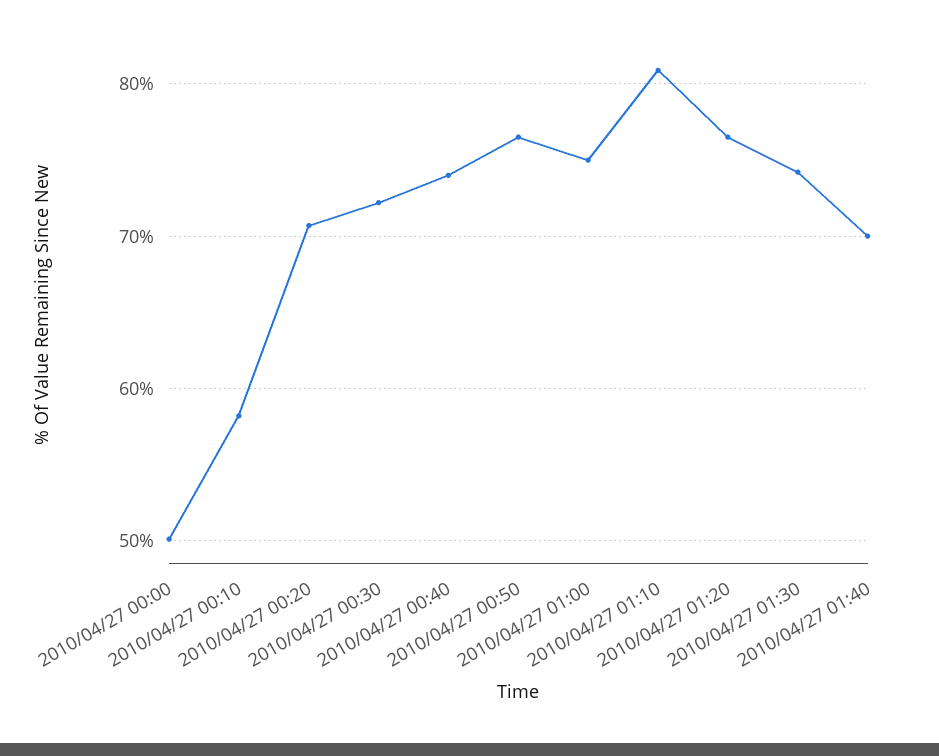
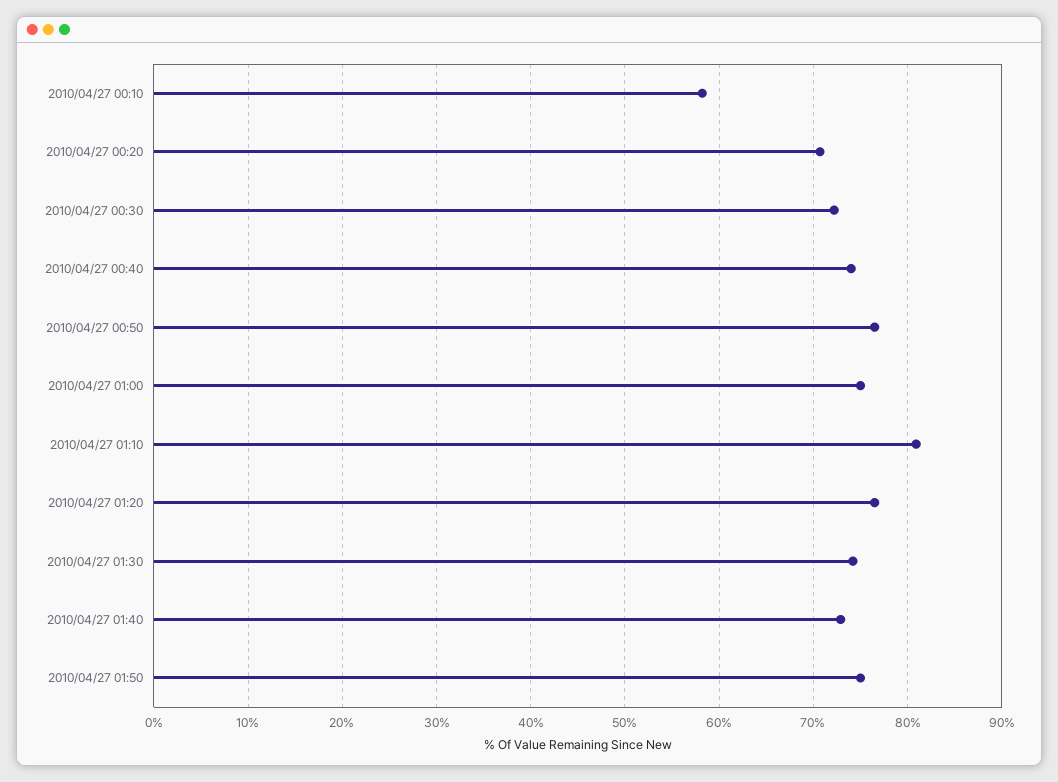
2010/04/27 00:00: 50 -> none
2010/04/27 01:40: 70 -> 73
2010/04/27 01:50: none -> 75

